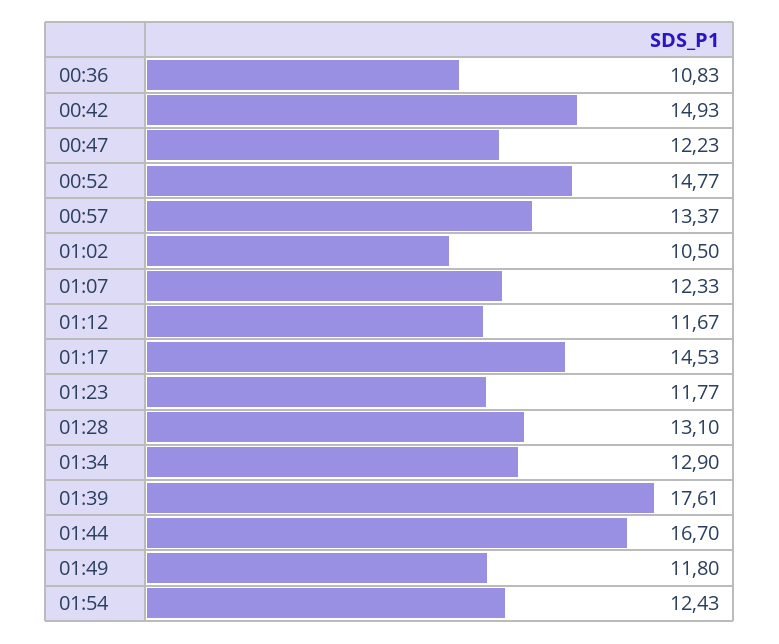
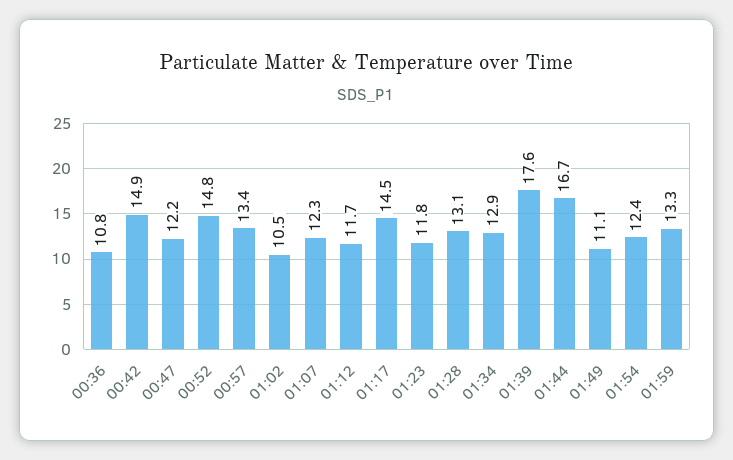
01:49: 11.8 -> 11.1
01:59: none -> 13.3

